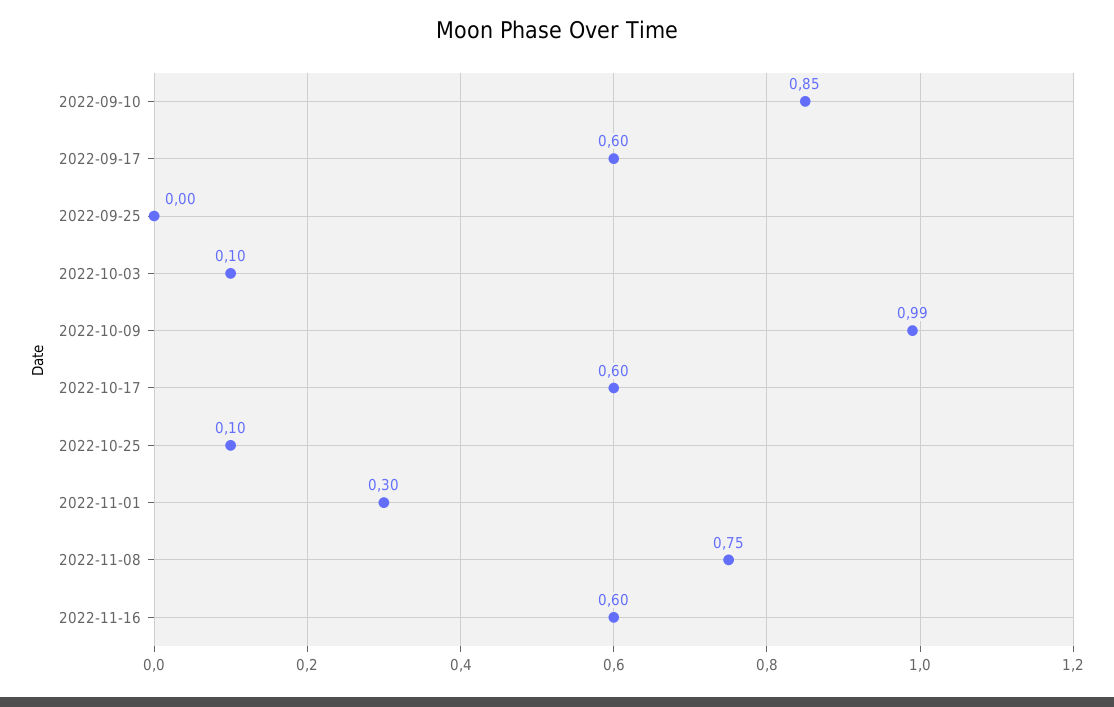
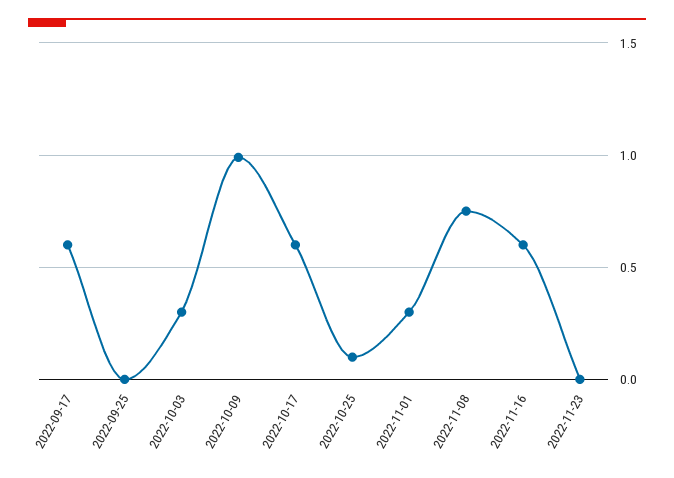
2022-09-10: 0.85 -> none
2022-10-03: 0.1 -> 0.3
2022-11-23: none -> 0

